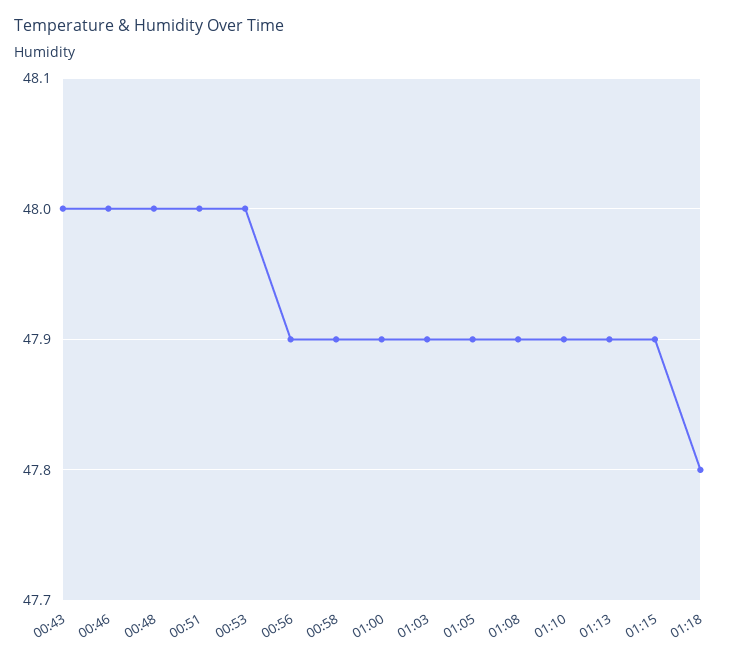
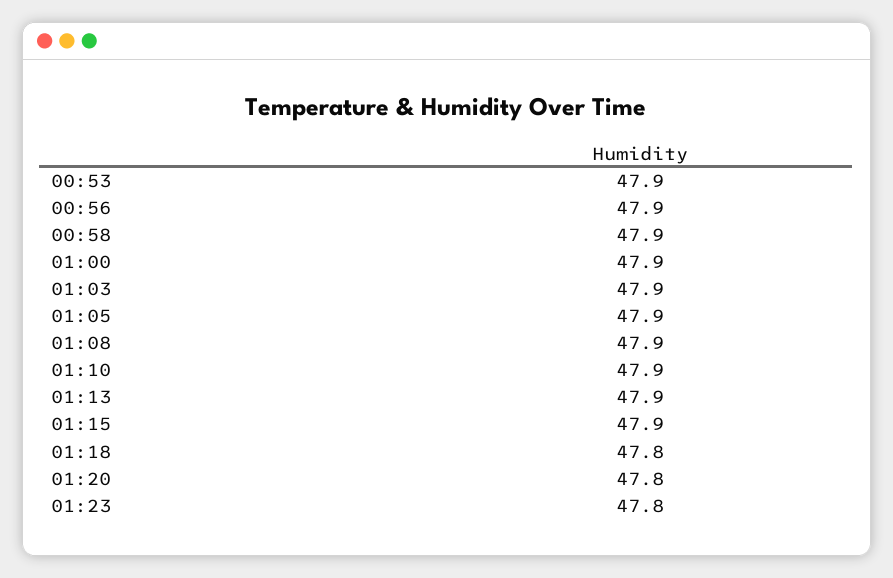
00:43: 48 -> none
00:46: 48 -> none
00:48: 48 -> none
00:51: 48 -> none
00:53: 48 -> 47.9
01:20: none -> 47.8
01:23: none -> 47.8

